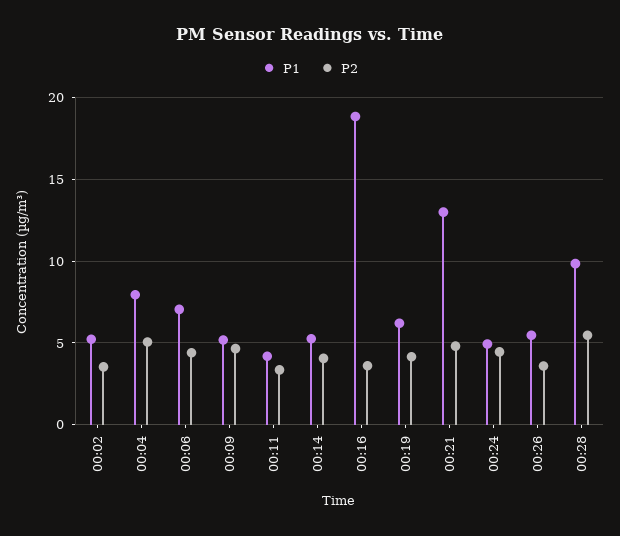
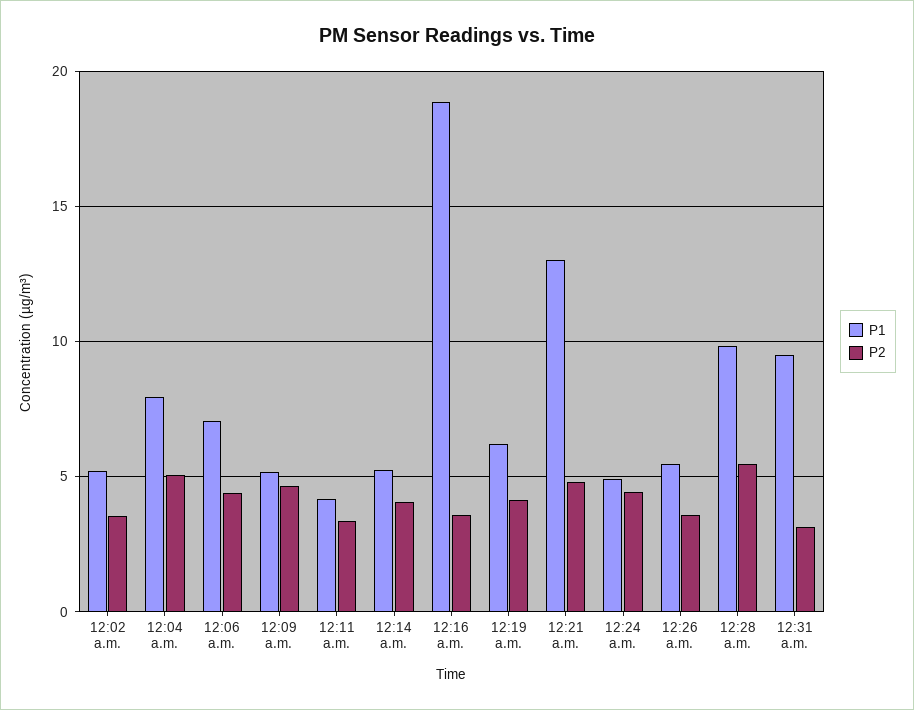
P1, 12:31 a.m.: none -> 9.5
P2, 12:31 a.m.: none -> 3

